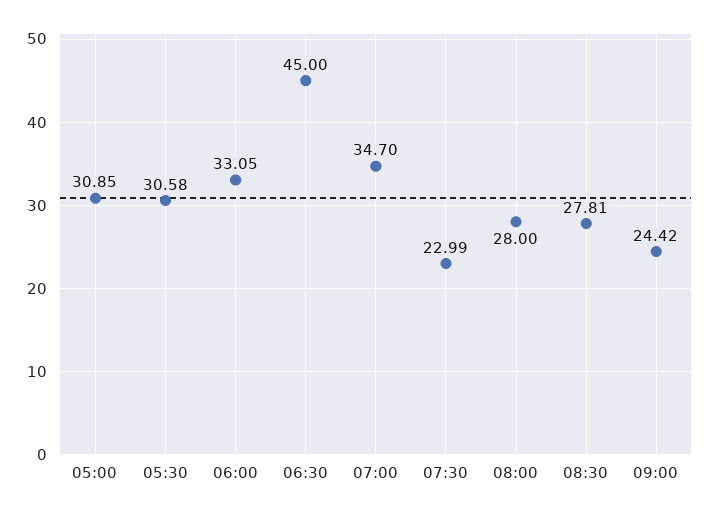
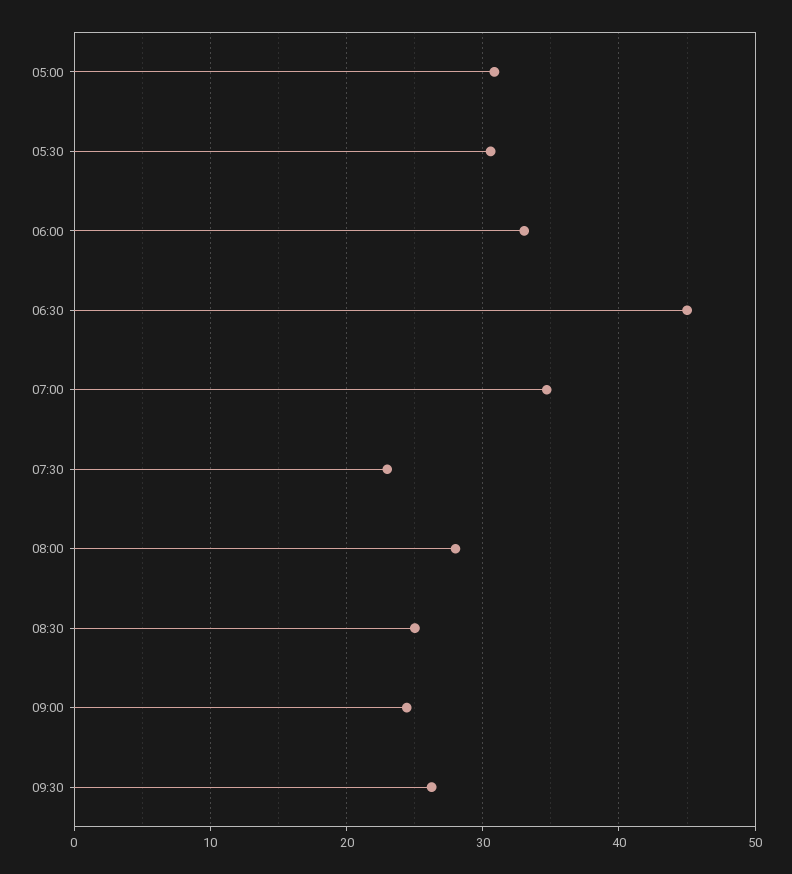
08:30: 27.81 -> 25
09:30: none -> 26

